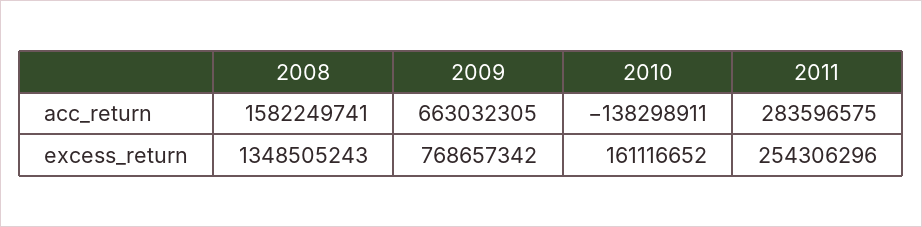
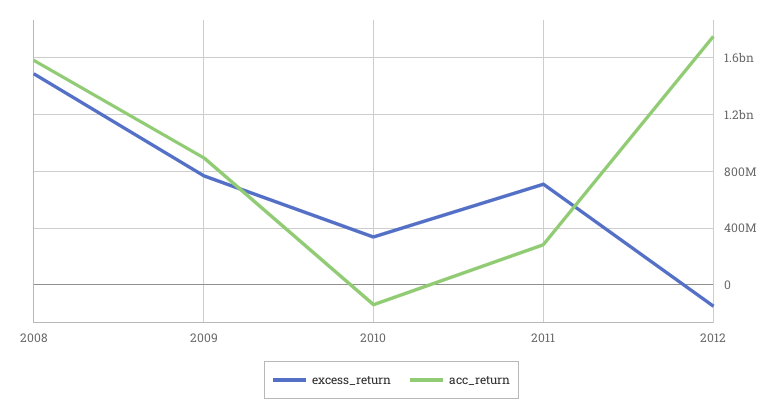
acc_return, 2009: 663032305 -> 900000000
excess_return, 2008: 1348505243 -> 1500000000
excess_return, 2010: 161116652 -> 350000000
excess_return, 2011: 254306296 -> 700000000
excess_return, 2012: none -> -150000000
acc_return, 2012: none -> 1750000000

